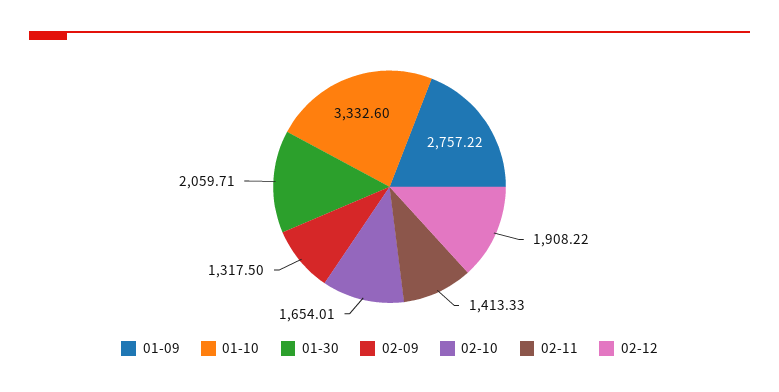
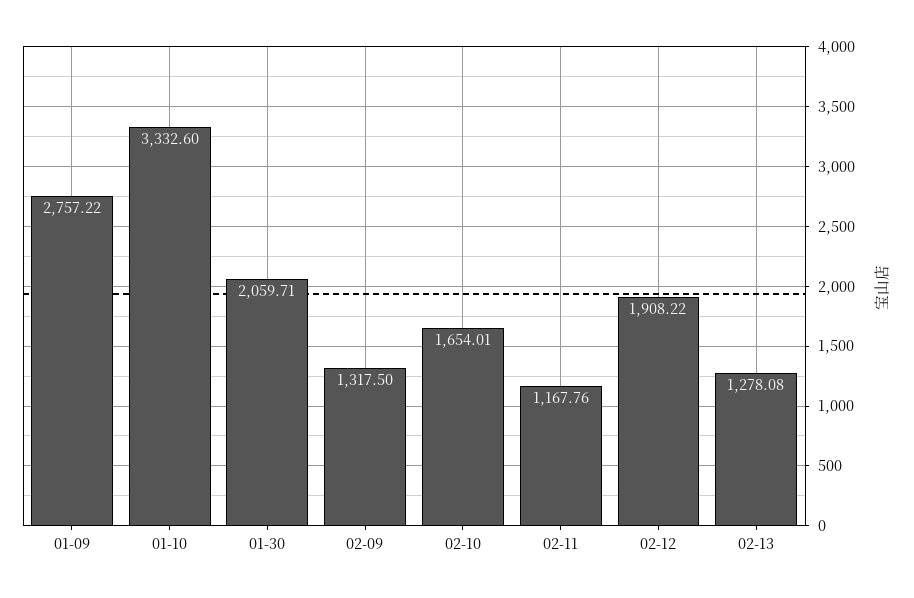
02-11: 1413.33 -> 1167.76
02-13: none -> 1278.08

